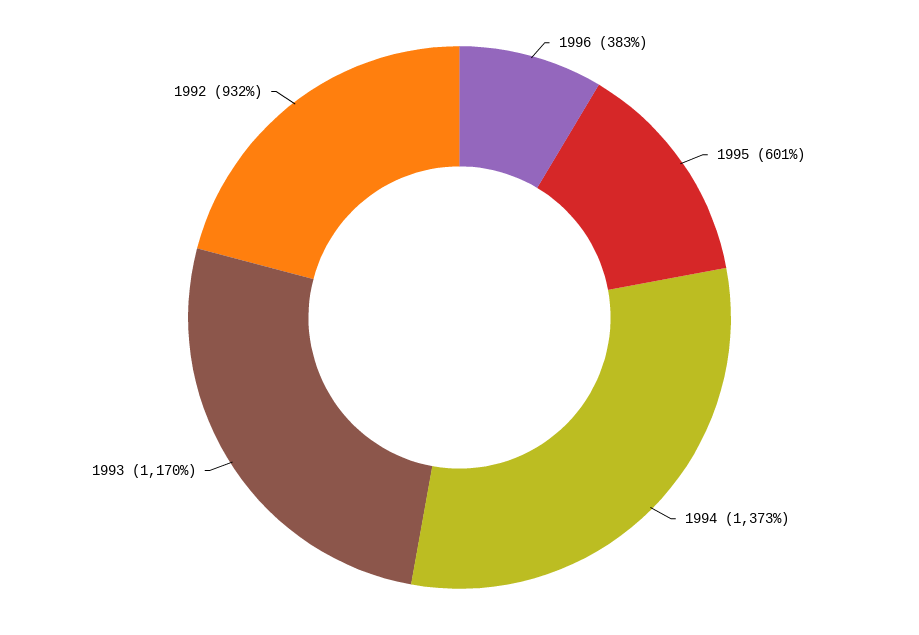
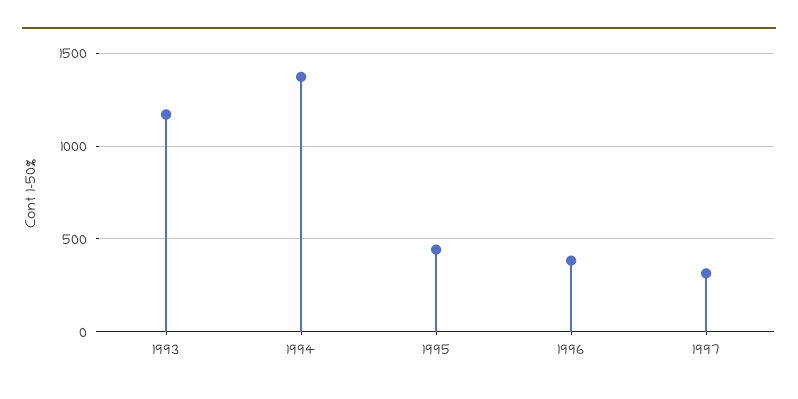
1995: 601 -> 450
1992: 932 -> none
1997: none -> 300

